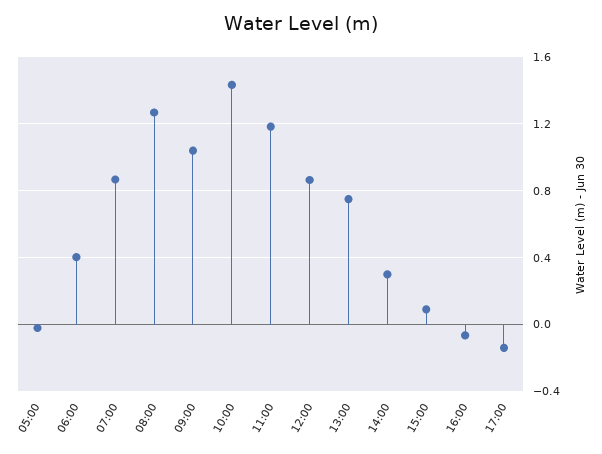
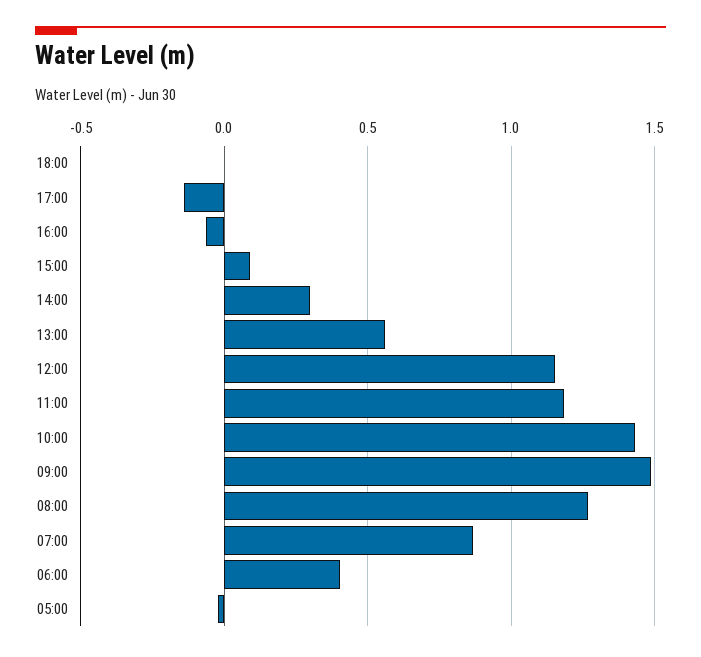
09:00: 1.05 -> 1.5
12:00: 0.85 -> 1.15
13:00: 0.75 -> 0.55
18:00: none -> 0

